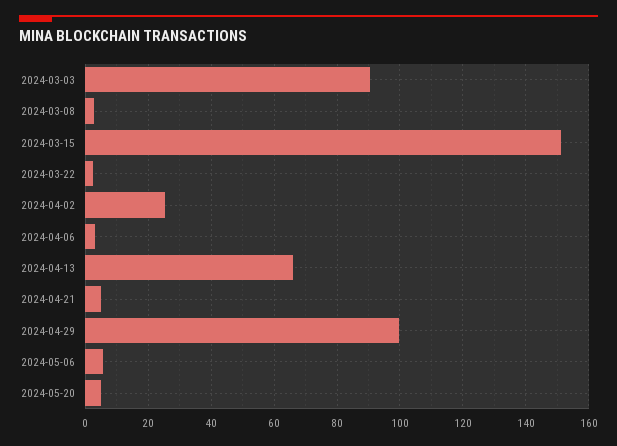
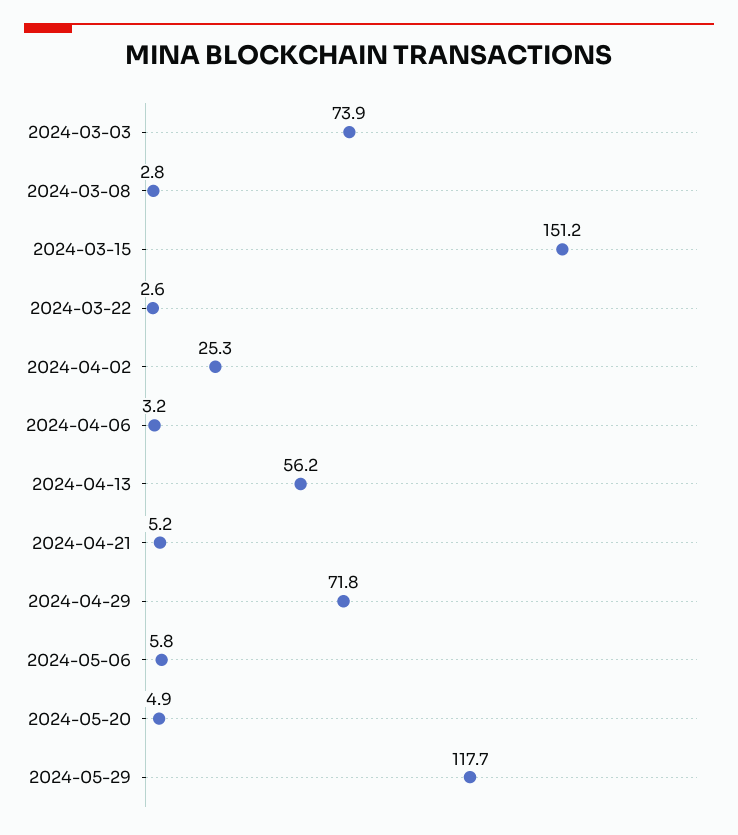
2024-03-03: 90 -> 73.9
2024-04-13: 66 -> 56.2
2024-04-29: 100 -> 71.8
2024-05-29: none -> 117.7

